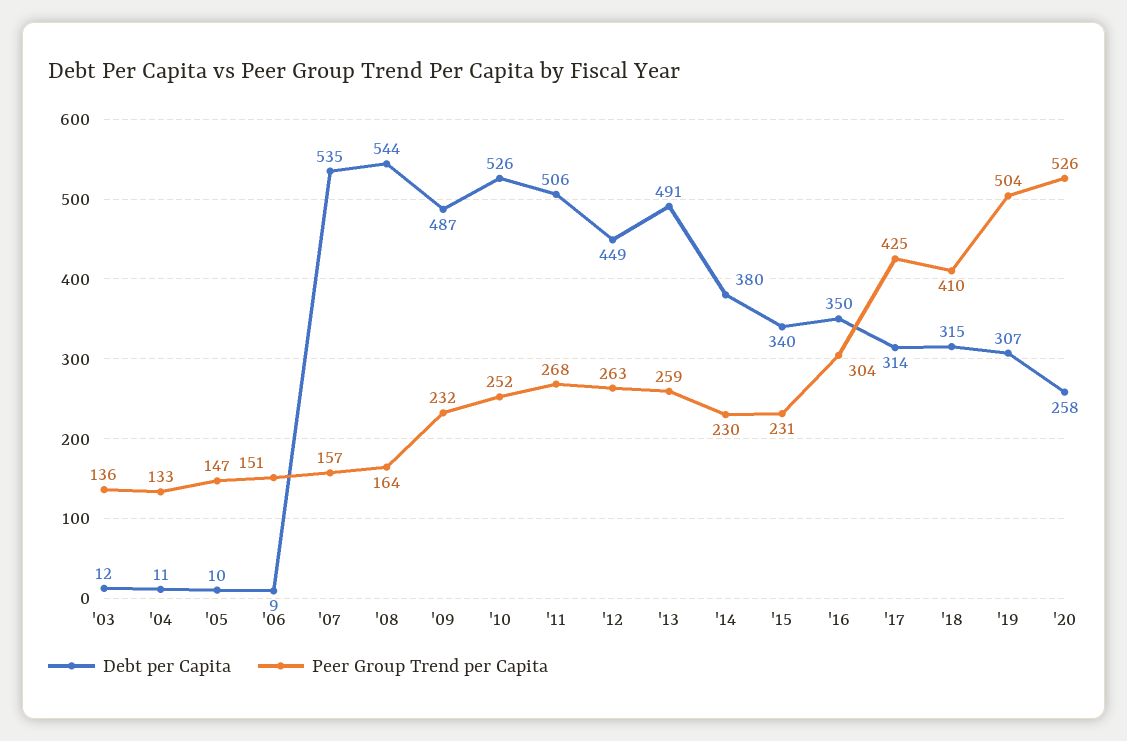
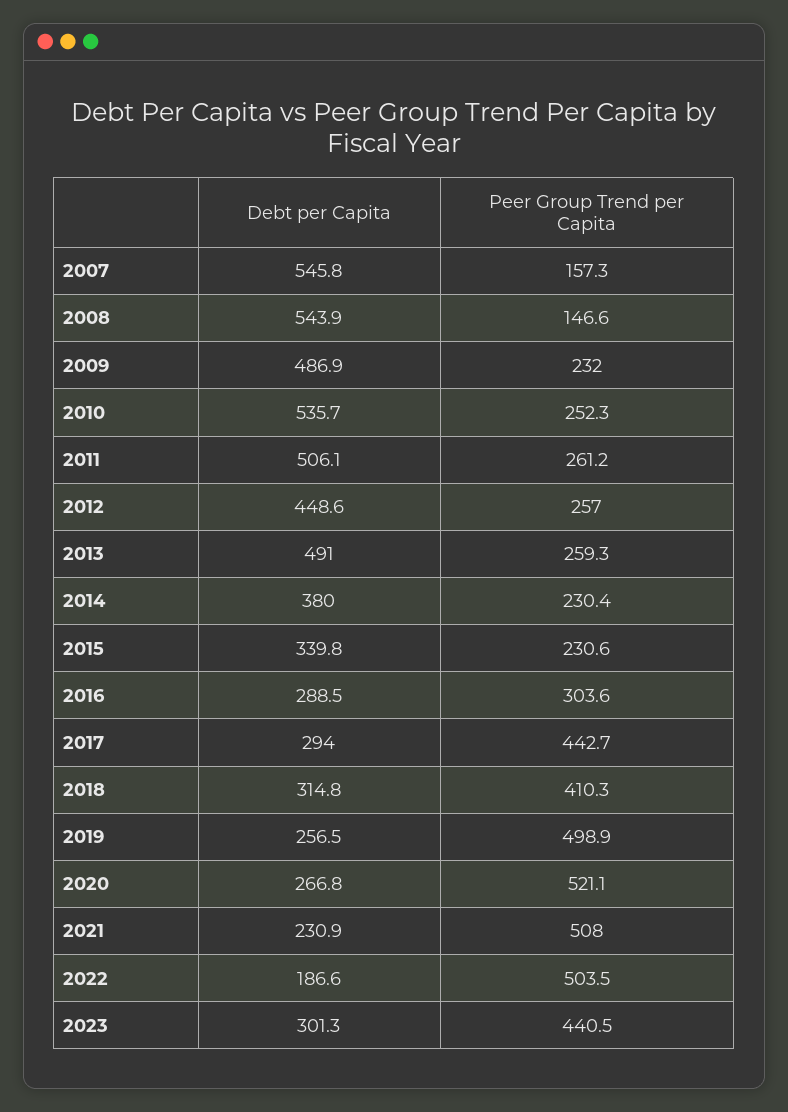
Debt per Capita, '03: 12 -> none
Peer Group Trend per Capita, '03: 136 -> none
Debt per Capita, '04: 11 -> none
Peer Group Trend per Capita, '04: 133 -> none
Debt per Capita, '05: 10 -> none
Peer Group Trend per Capita, '05: 147 -> none
Debt per Capita, '06: 9 -> none
Peer Group Trend per Capita, '06: 151 -> none
Debt per Capita, '07: 535 -> 545.8
Peer Group Trend per Capita, '08: 164 -> 146.6
Debt per Capita, '10: 526 -> 535.7
Peer Group Trend per Capita, '11: 268 -> 261.2
Peer Group Trend per Capita, '12: 263 -> 257
Debt per Capita, '16: 350 -> 288.5
Debt per Capita, '17: 314 -> 294
Peer Group Trend per Capita, '17: 425 -> 442.7
Debt per Capita, '19: 307 -> 256.5
Peer Group Trend per Capita, '19: 504 -> 498.9
Debt per Capita, '20: 258 -> 266.8
Peer Group Trend per Capita, '20: 526 -> 521.1
Debt per Capita, 2021: none -> 230.9
Peer Group Trend per Capita, 2021: none -> 508
Debt per Capita, 2022: none -> 186.6
Peer Group Trend per Capita, 2022: none -> 503.5
Debt per Capita, 2023: none -> 301.3
Peer Group Trend per Capita, 2023: none -> 440.5

